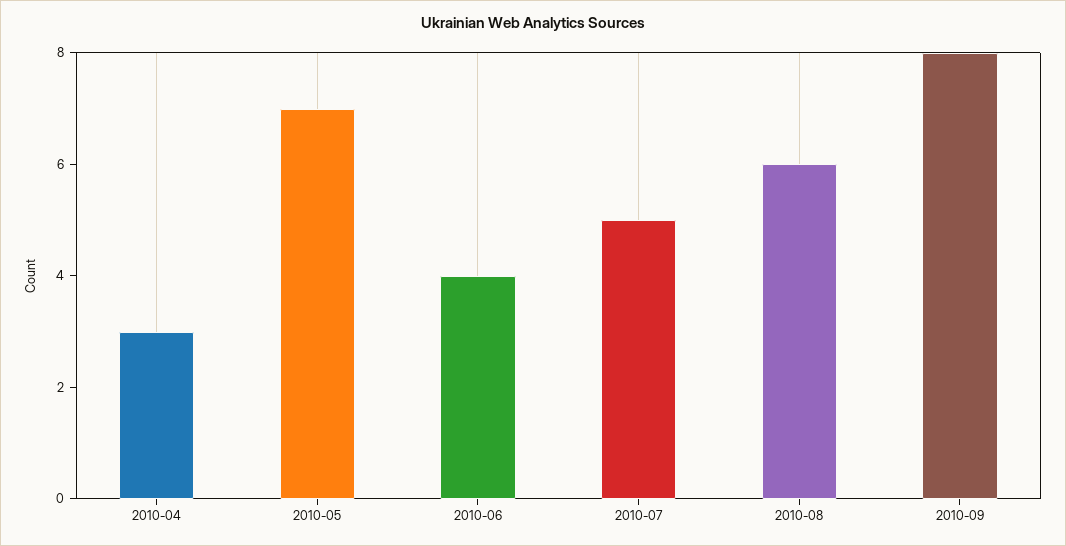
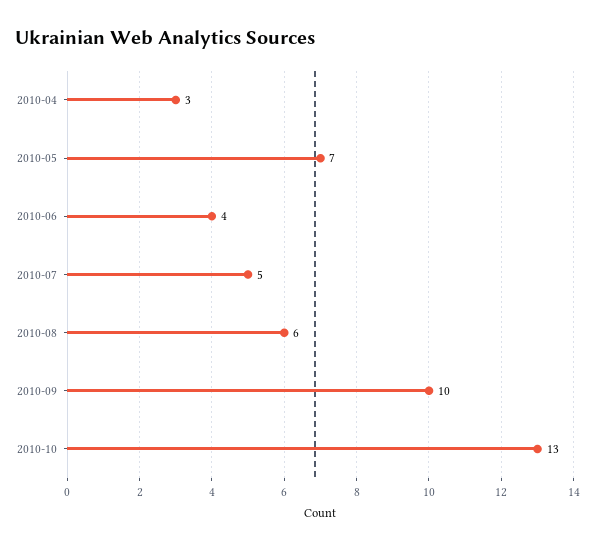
2010-09: 8 -> 10
2010-10: none -> 13

